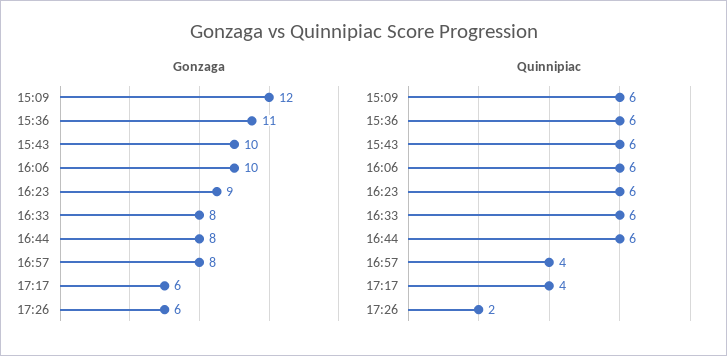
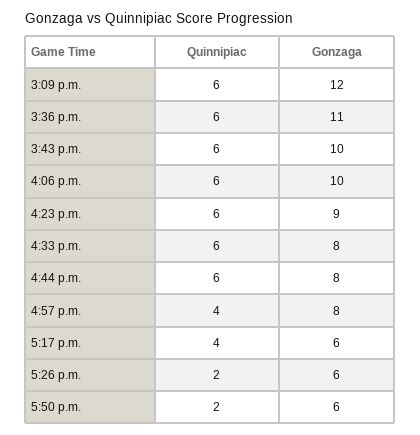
Quinnipiac, 5:50 p.m.: none -> 2
Gonzaga, 5:50 p.m.: none -> 6

